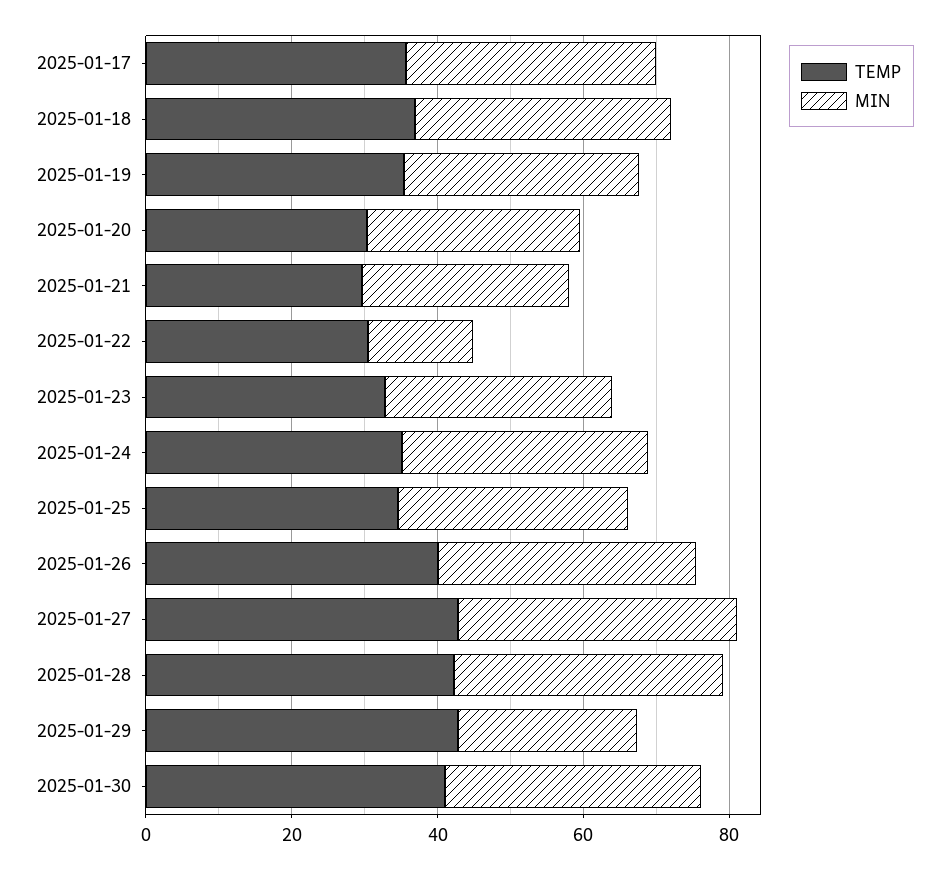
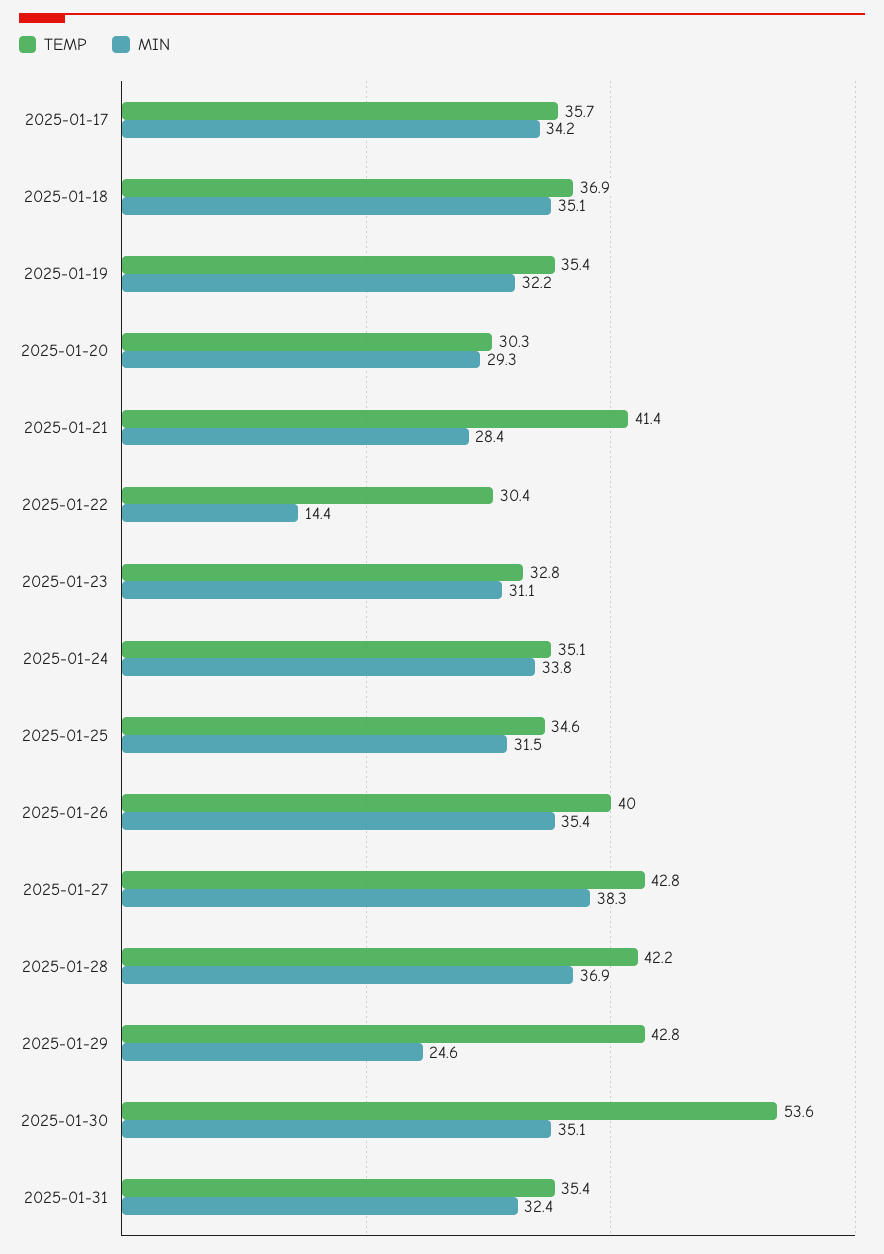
TEMP, 2025-01-21: 30 -> 41.4
TEMP, 2025-01-30: 40 -> 53.6
TEMP, 2025-01-31: none -> 35.4
MIN, 2025-01-31: none -> 32.4

